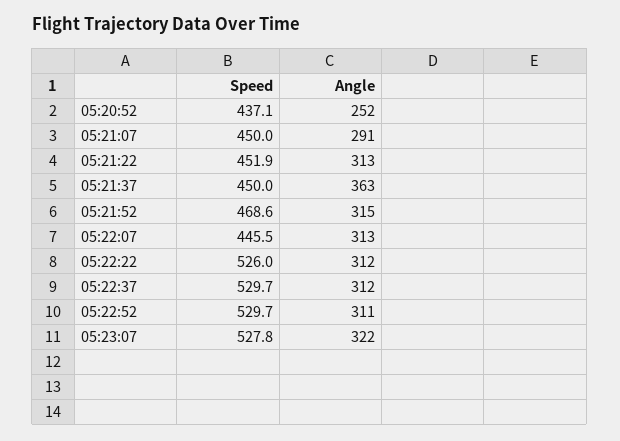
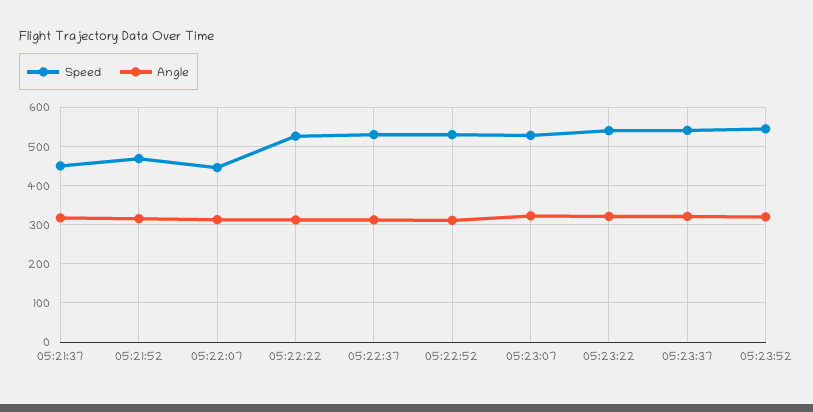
Speed, 05:20:52: 437.1 -> none
Angle, 05:20:52: 252 -> none
Speed, 05:21:07: 450 -> none
Angle, 05:21:07: 291 -> none
Speed, 05:21:22: 451.9 -> none
Angle, 05:21:22: 313 -> none
Angle, 05:21:37: 363 -> 320
Speed, 05:23:22: none -> 540
Angle, 05:23:22: none -> 320
Speed, 05:23:37: none -> 540
Angle, 05:23:37: none -> 320
Speed, 05:23:52: none -> 540
Angle, 05:23:52: none -> 320

